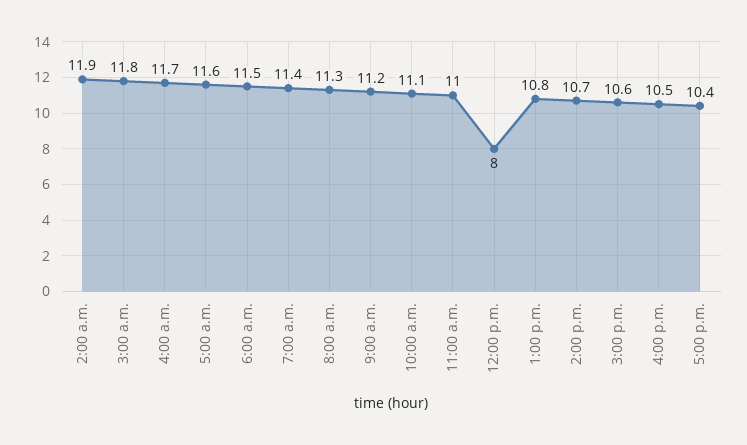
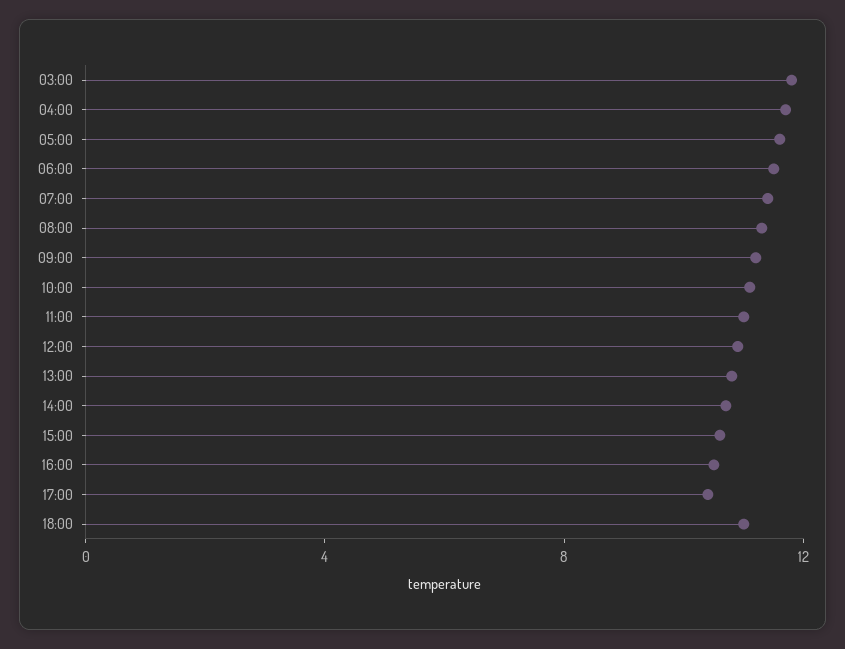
2:00 a.m.: 11.9 -> none
12:00 p.m.: 8 -> 11
18:00: none -> 11

